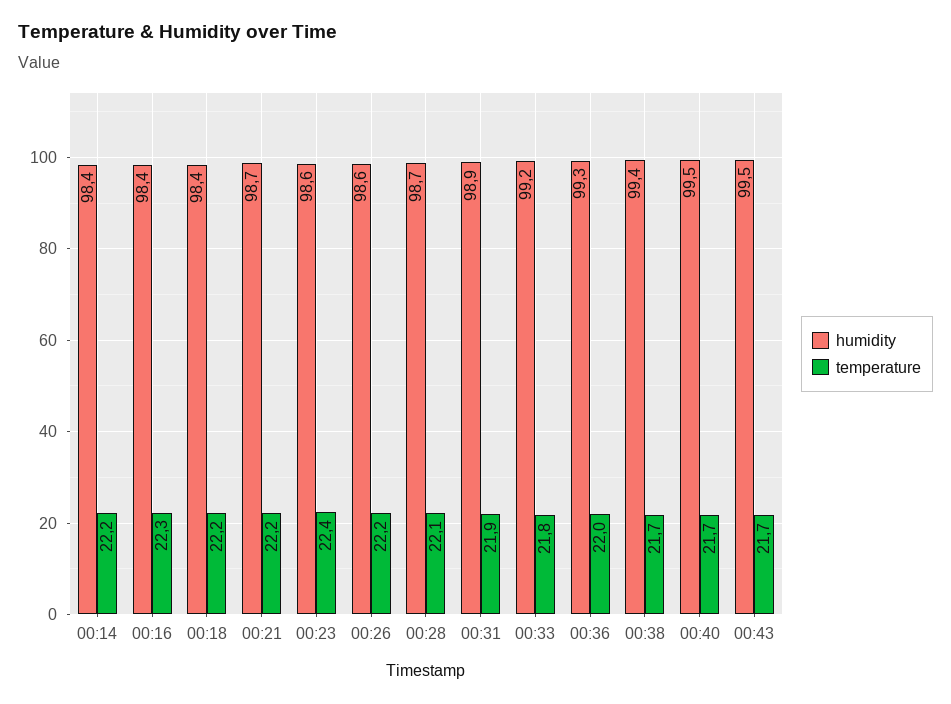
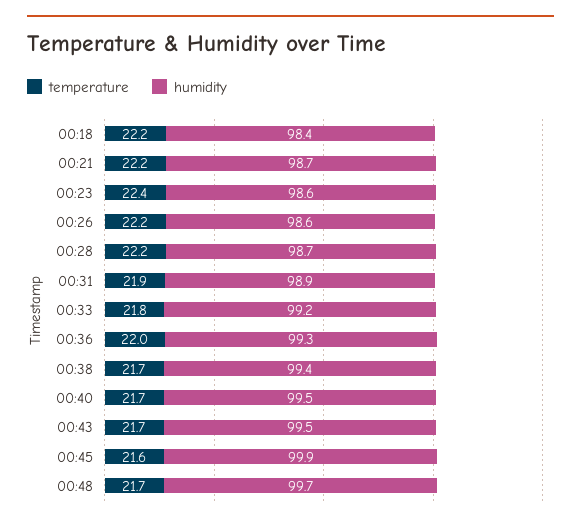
humidity, 00:14: 98.4 -> none
temperature, 00:14: 22.2 -> none
humidity, 00:16: 98.4 -> none
temperature, 00:16: 22.3 -> none
temperature, 00:28: 22.1 -> 22.2
temperature, 00:45: none -> 21.6
humidity, 00:45: none -> 99.9
temperature, 00:48: none -> 21.7
humidity, 00:48: none -> 99.7

